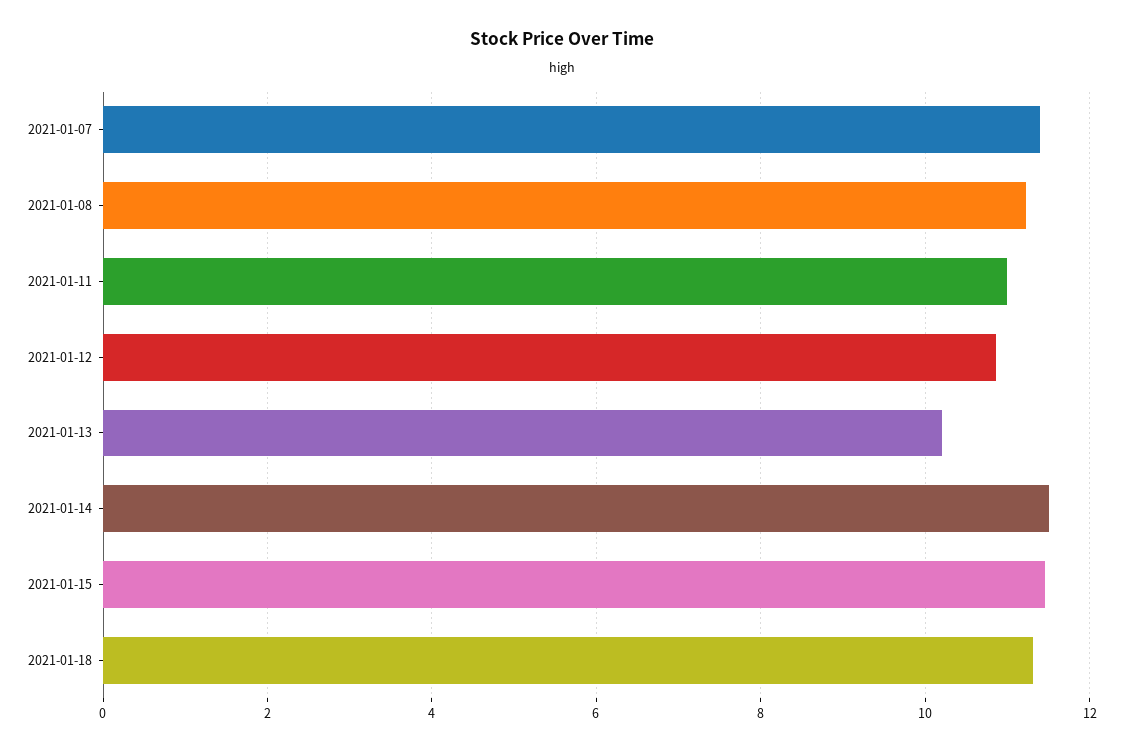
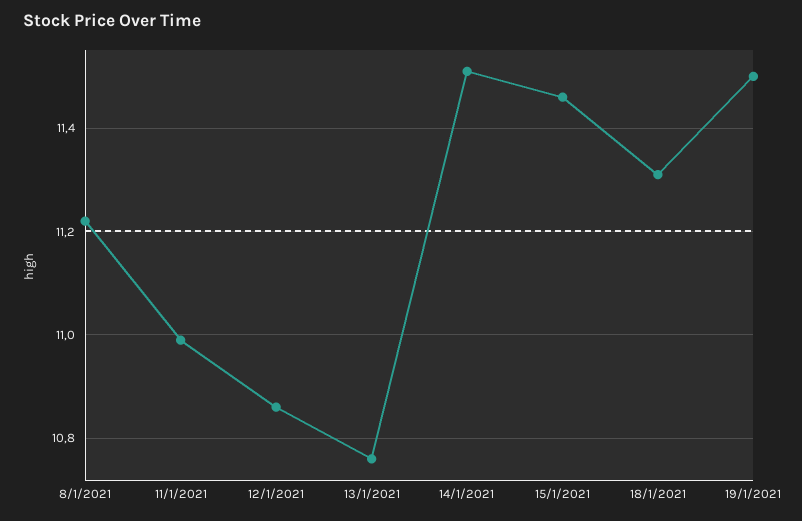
2021-01-07: 11.4 -> none
2021-01-13: 10.2 -> 10.75
19/1/2021: none -> 11.5

